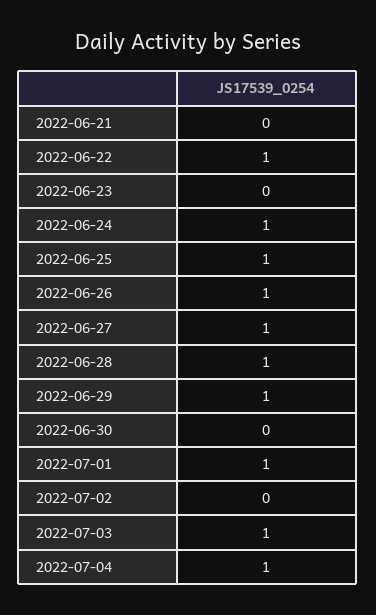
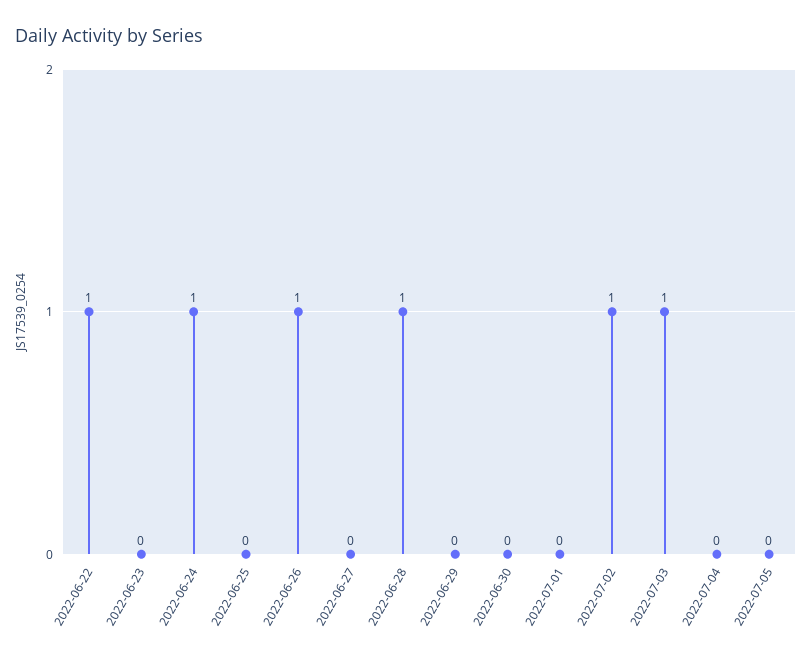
2022-06-21: 0 -> none
2022-06-25: 1 -> 0
2022-06-27: 1 -> 0
2022-06-29: 1 -> 0
2022-07-01: 1 -> 0
2022-07-02: 0 -> 1
2022-07-04: 1 -> 0
2022-07-05: none -> 0

